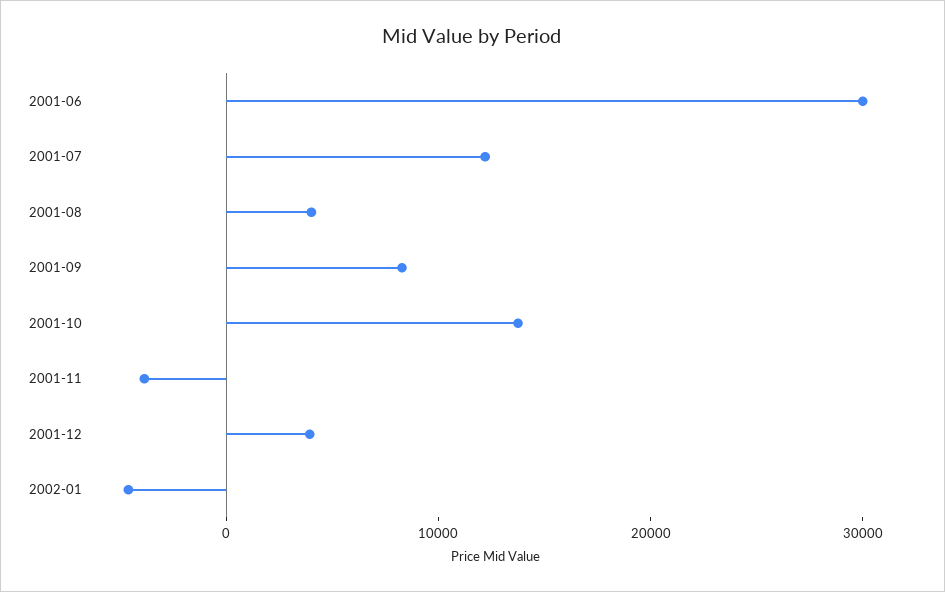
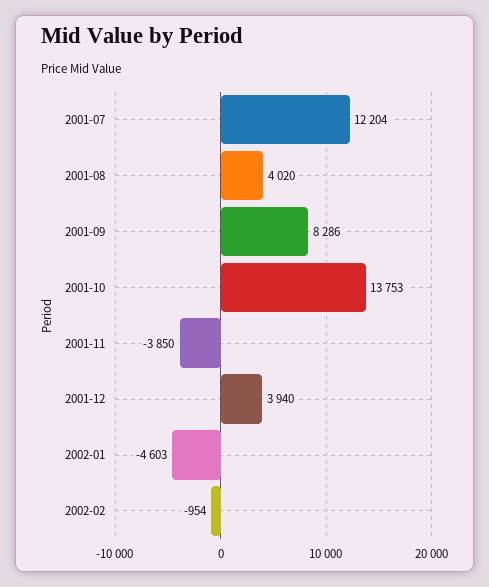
2001-06: 30000 -> none
2002-02: none -> -954

